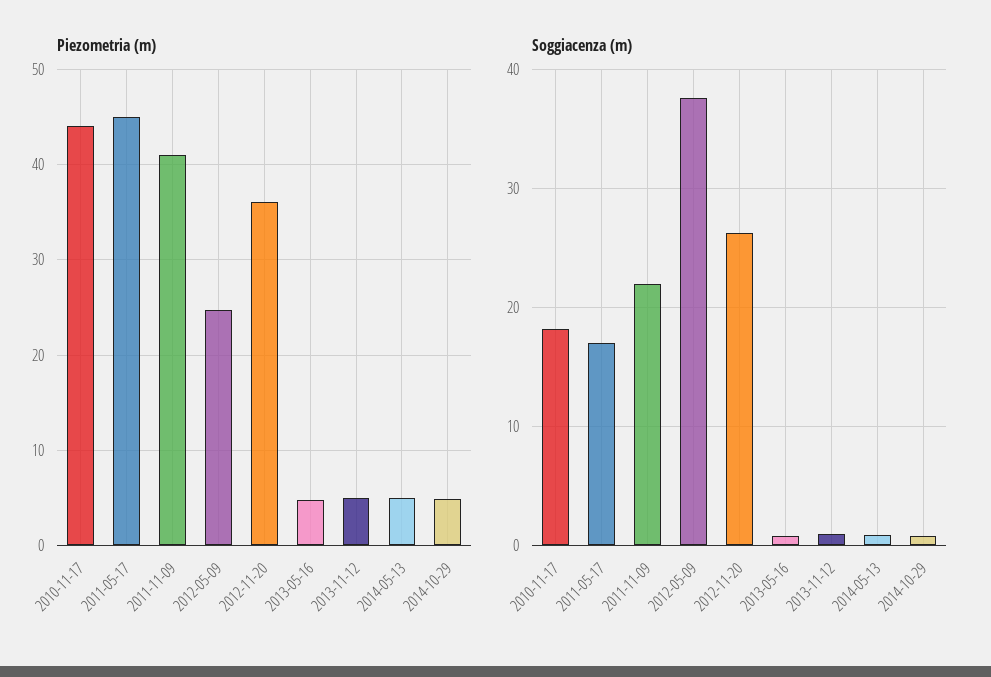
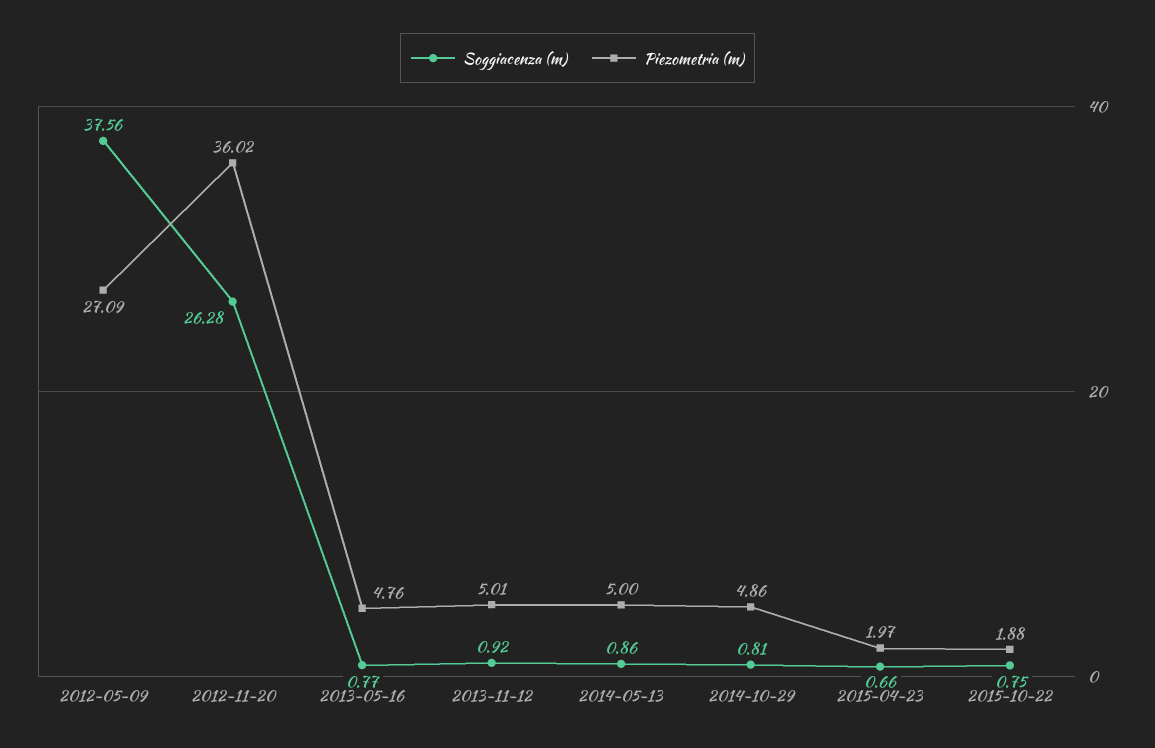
Piezometria (m), 2010-11-17: 44 -> none
Piezometria (m), 2011-05-17: 45 -> none
Piezometria (m), 2011-11-09: 41 -> none
Piezometria (m), 2012-05-09: 25 -> 27.09
Soggiacenza (m), 2010-11-17: 18 -> none
Soggiacenza (m), 2011-05-17: 17 -> none
Soggiacenza (m), 2011-11-09: 22 -> none
Soggiacenza (m), 2015-04-23: none -> 0.66
Piezometria (m), 2015-04-23: none -> 1.97
Soggiacenza (m), 2015-10-22: none -> 0.75
Piezometria (m), 2015-10-22: none -> 1.88

